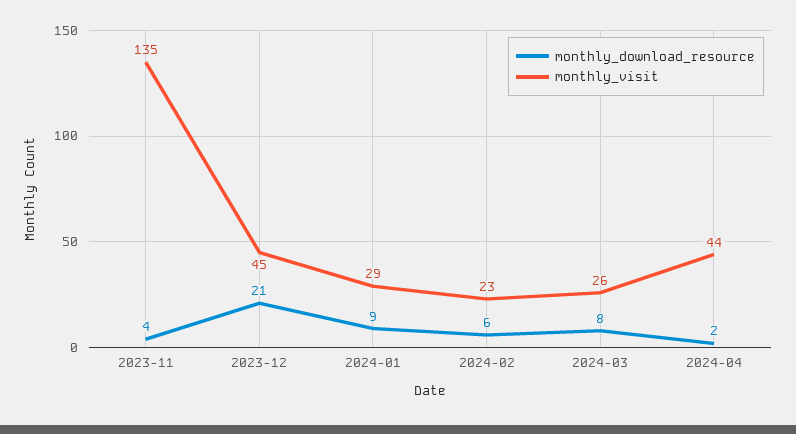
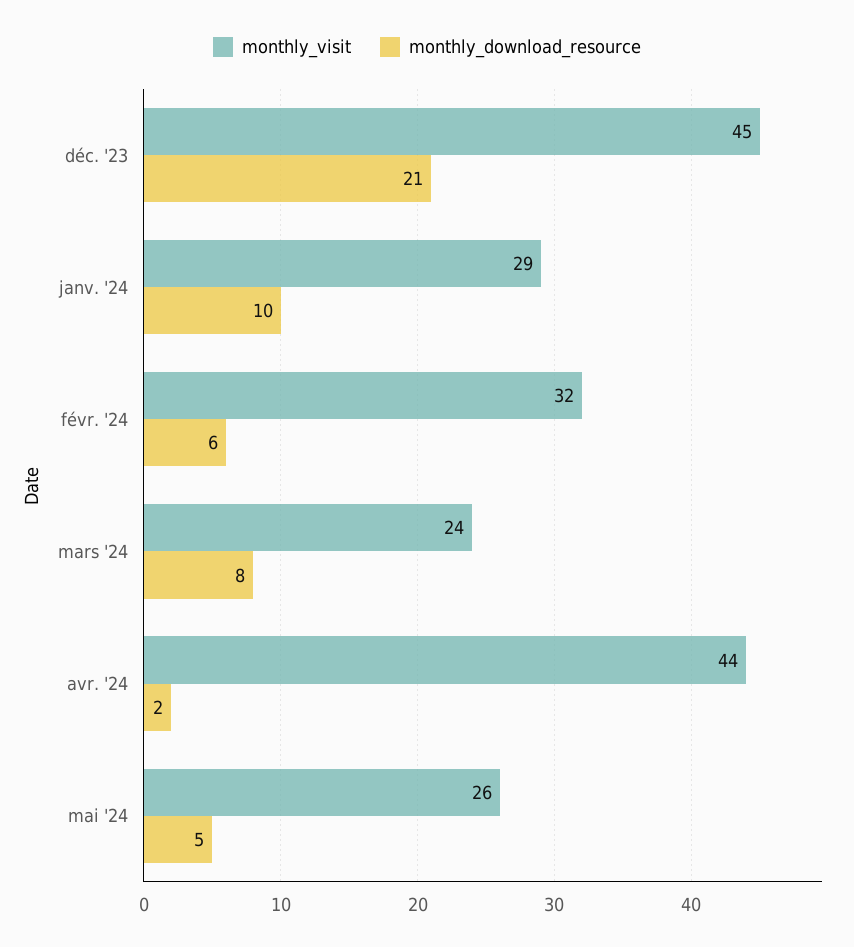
monthly_download_resource, 2023-11: 4 -> none
monthly_visit, 2023-11: 135 -> none
monthly_download_resource, 2024-01: 9 -> 10
monthly_visit, 2024-02: 23 -> 32
monthly_visit, 2024-03: 26 -> 24
monthly_visit, mai '24: none -> 26
monthly_download_resource, mai '24: none -> 5

